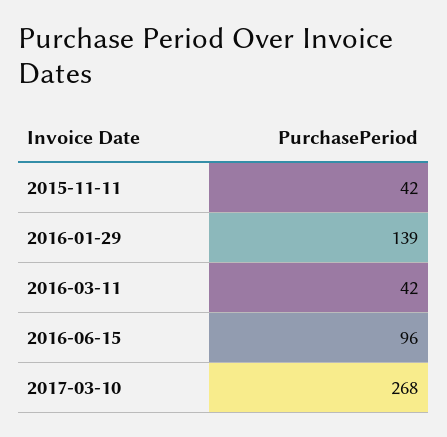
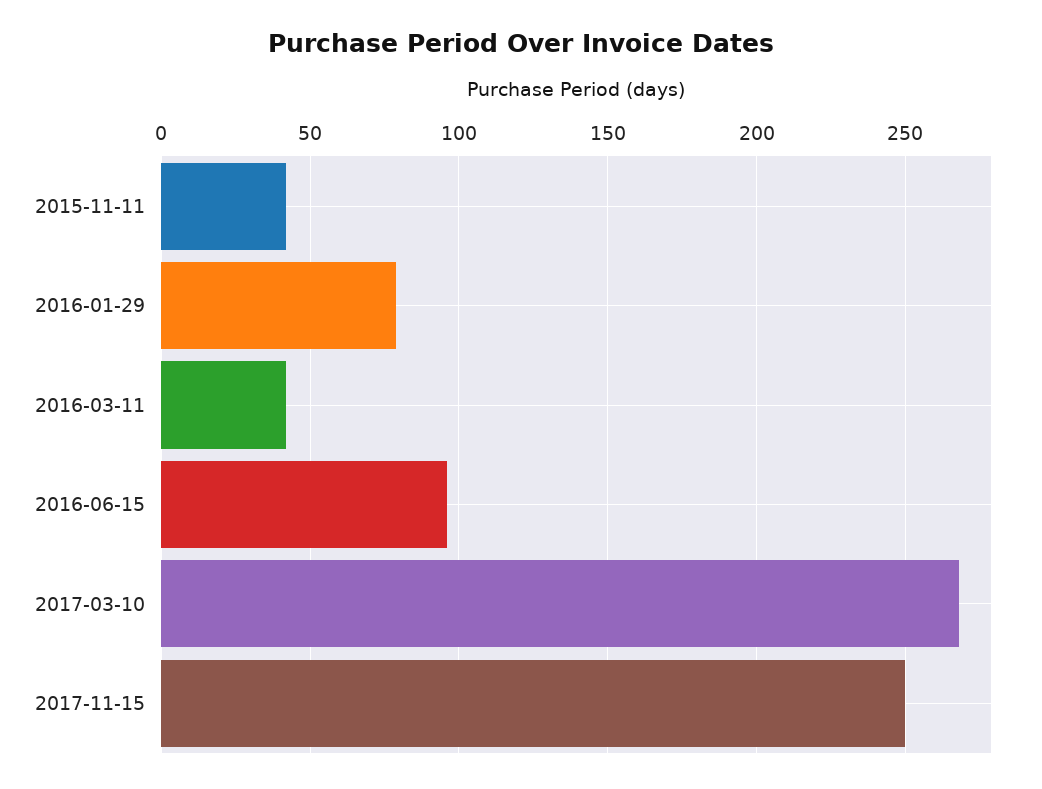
2016-01-29: 139 -> 80
2017-11-15: none -> 250

